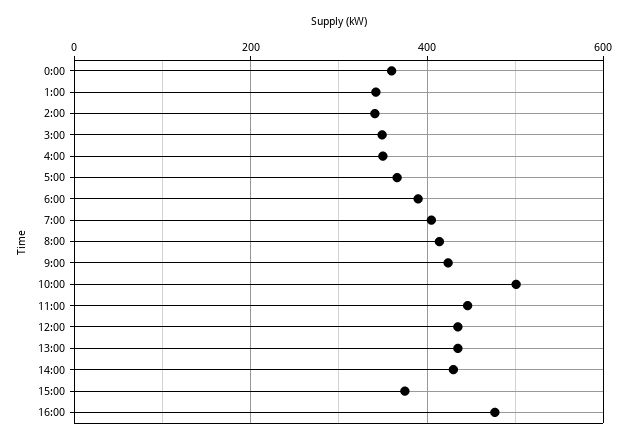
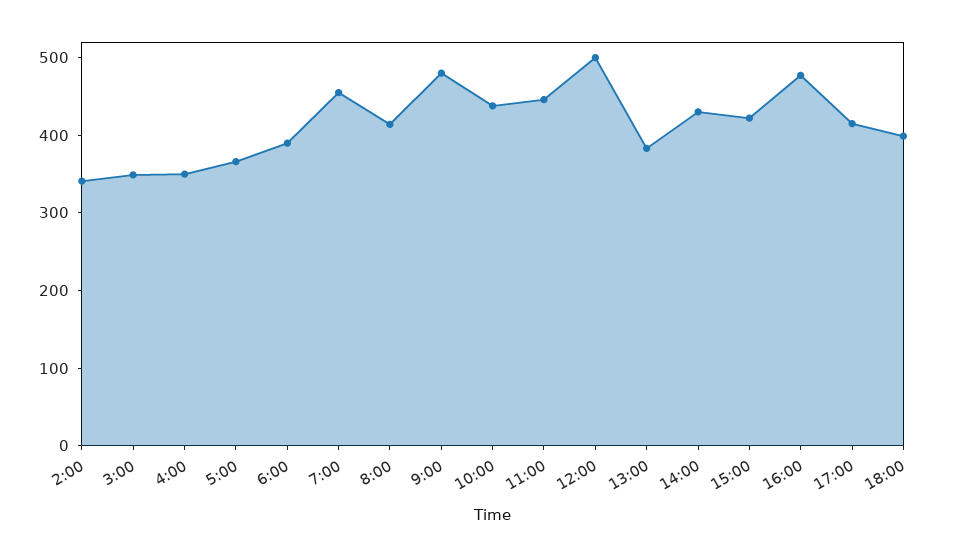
0:00: 360 -> none
1:00: 340 -> none
7:00: 400 -> 460
9:00: 420 -> 480
10:00: 500 -> 440
12:00: 440 -> 500
13:00: 440 -> 380
15:00: 380 -> 420
17:00: none -> 420
18:00: none -> 400

